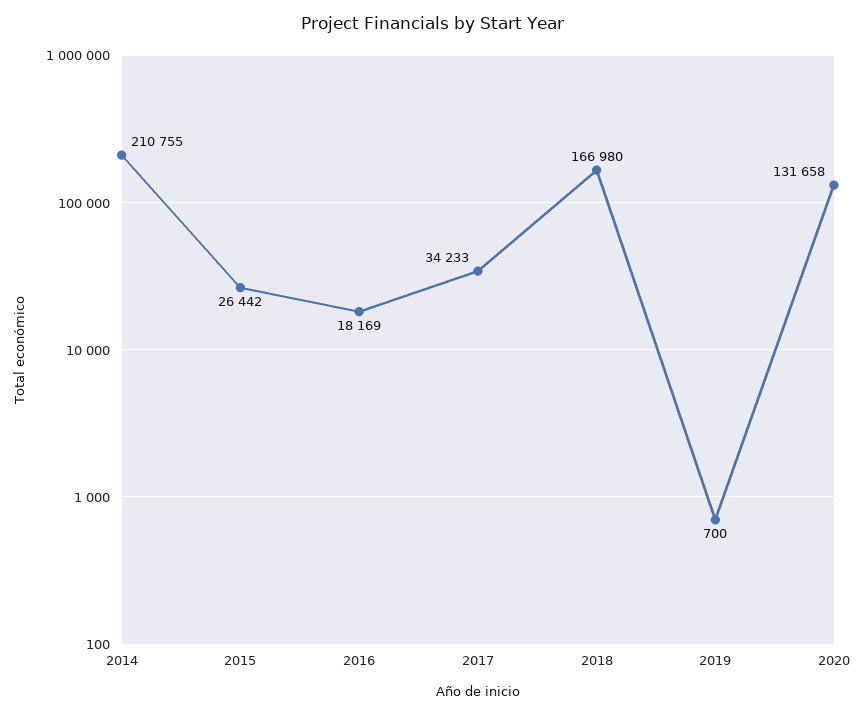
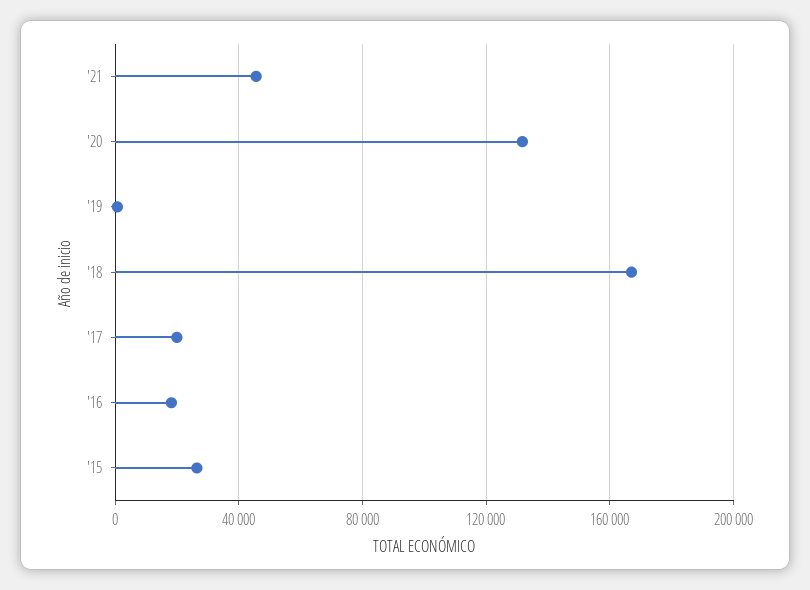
2014: 210755 -> none
2017: 34233 -> 20000
'21: none -> 45000

